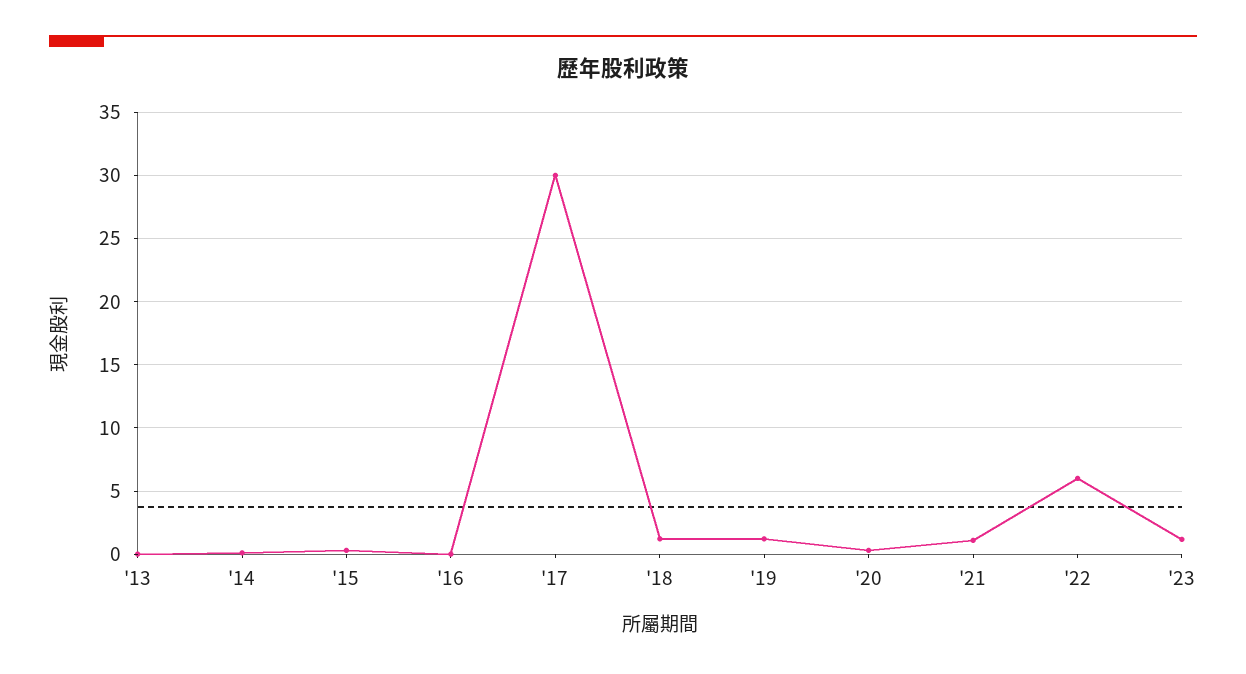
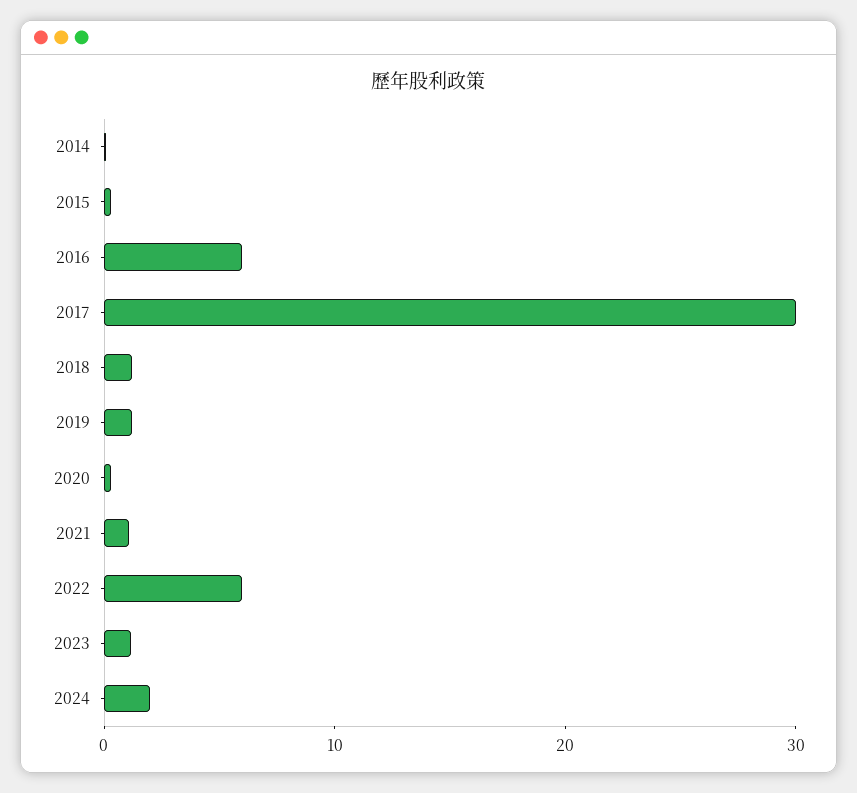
'13: 0 -> none
'16: 0 -> 6
2024: none -> 2

